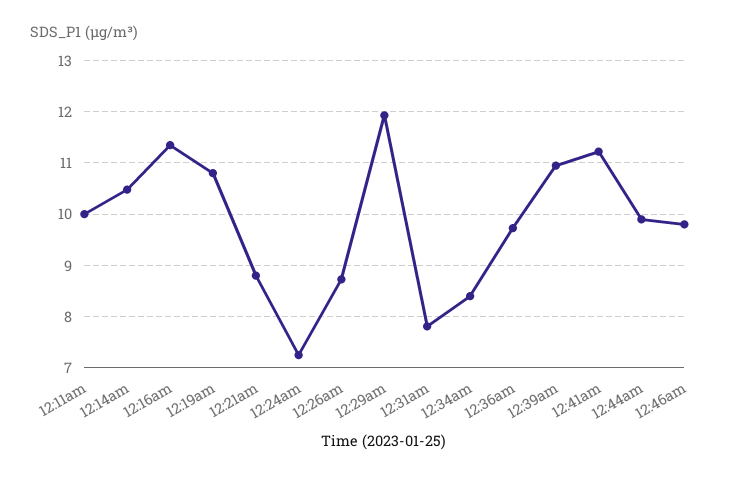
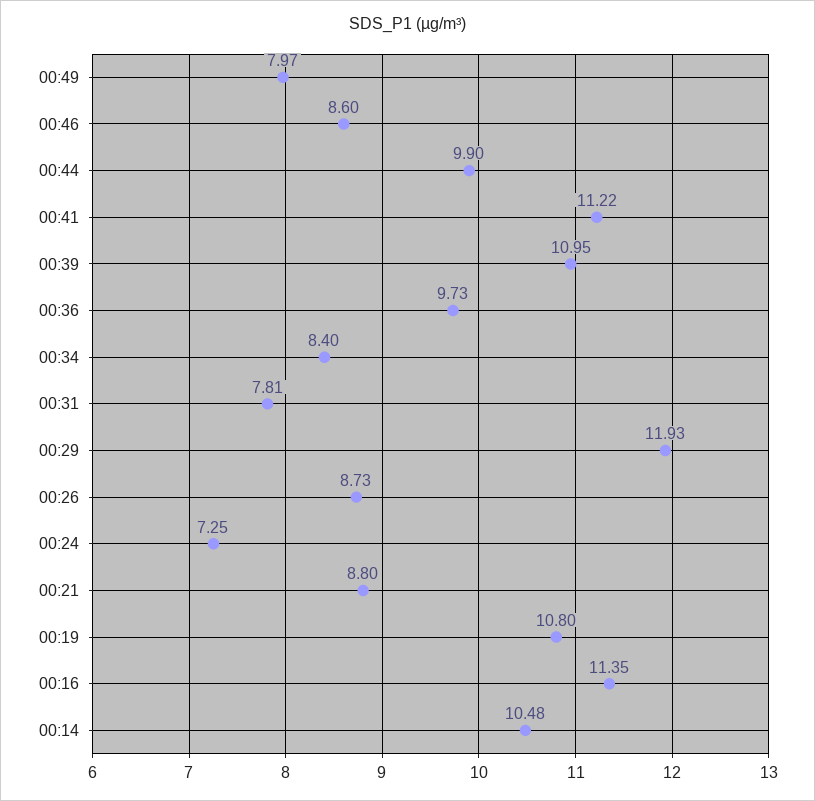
12:11am: 10 -> none
12:46am: 9.8 -> 8.6
00:49: none -> 7.97

